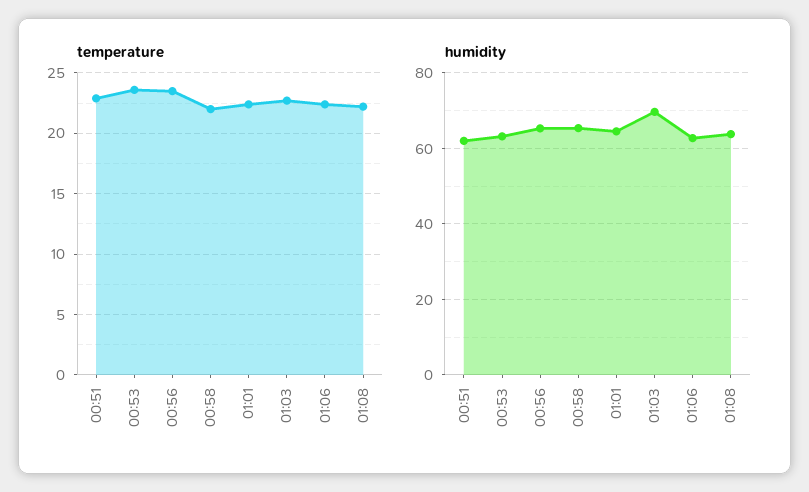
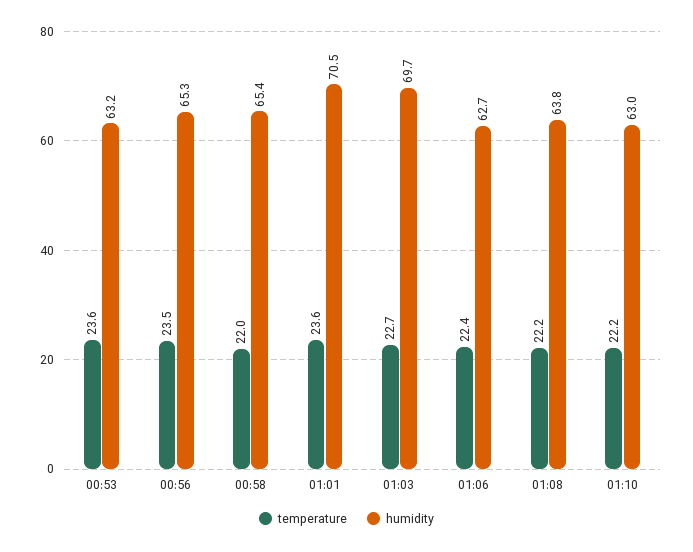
temperature, 00:51: 23 -> none
temperature, 01:01: 22.5 -> 23.6
humidity, 00:51: 62 -> none
humidity, 01:01: 64 -> 70.5
temperature, 01:10: none -> 22.2
humidity, 01:10: none -> 63

